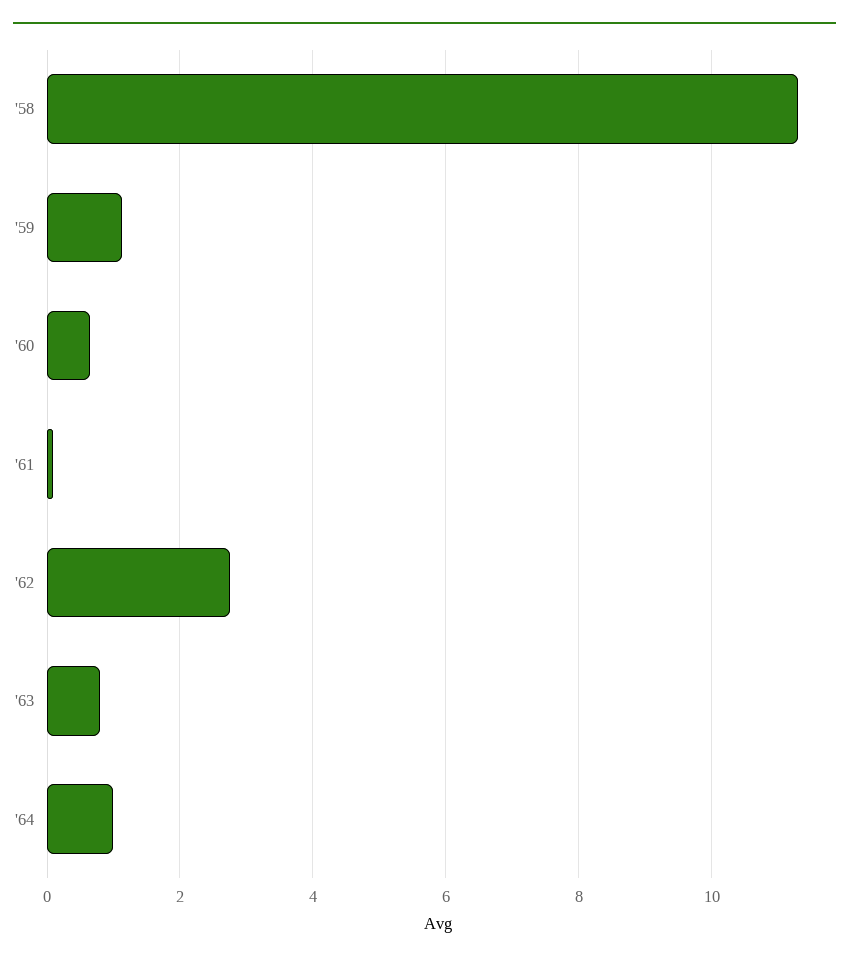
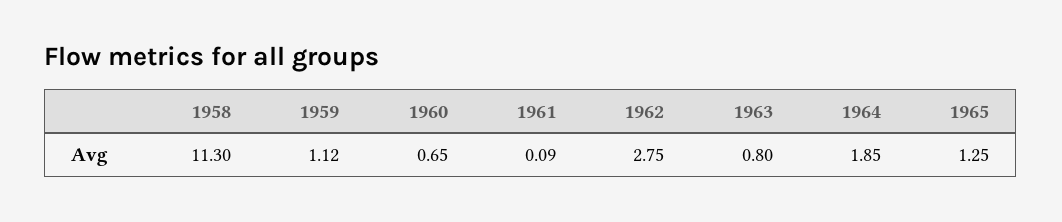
'64: 1 -> 1.85
1965: none -> 1.25

